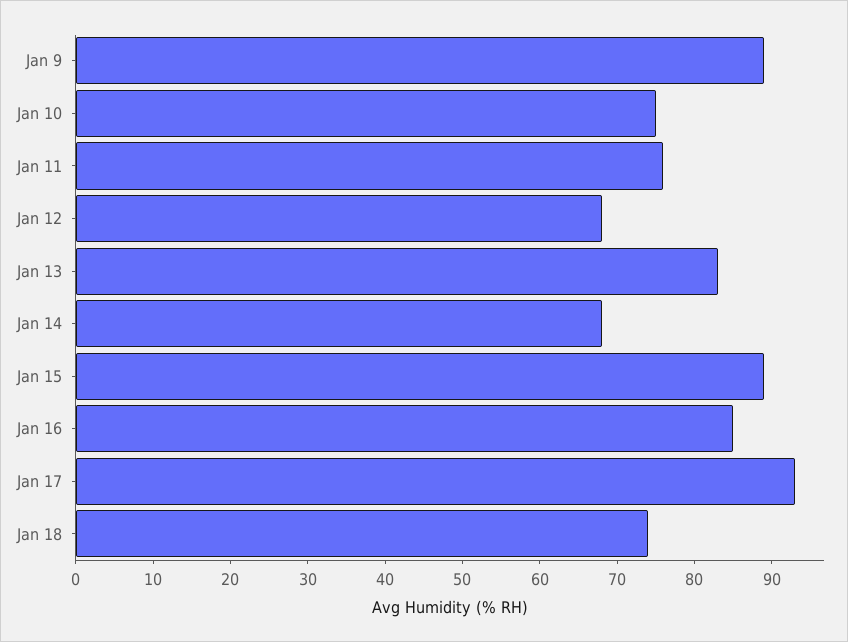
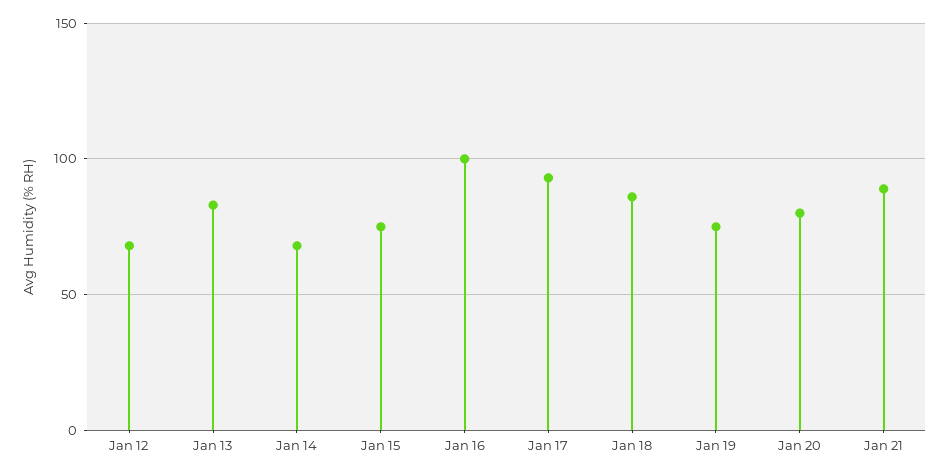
Jan 9: 90 -> none
Jan 10: 75 -> none
Jan 11: 75 -> none
Jan 15: 90 -> 75
Jan 16: 85 -> 100
Jan 18: 75 -> 85
Jan 19: none -> 75
Jan 20: none -> 80
Jan 21: none -> 90

